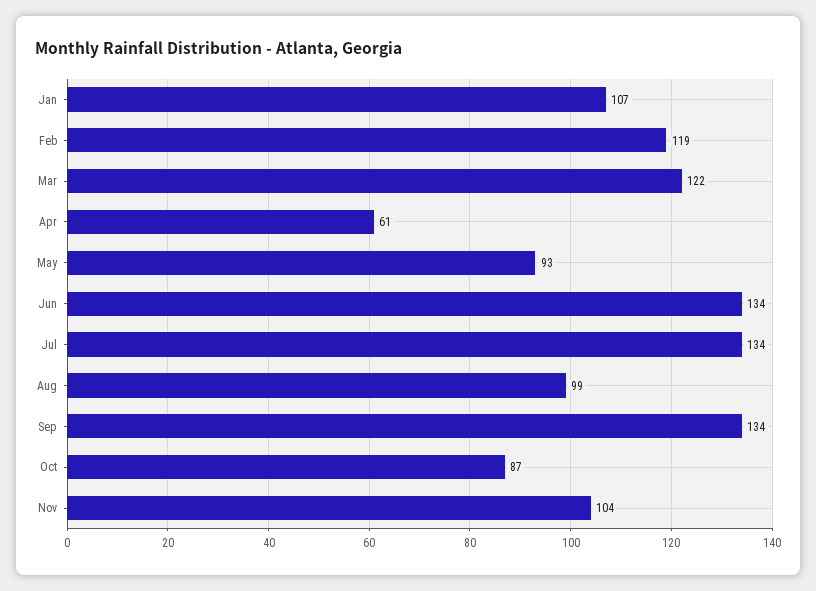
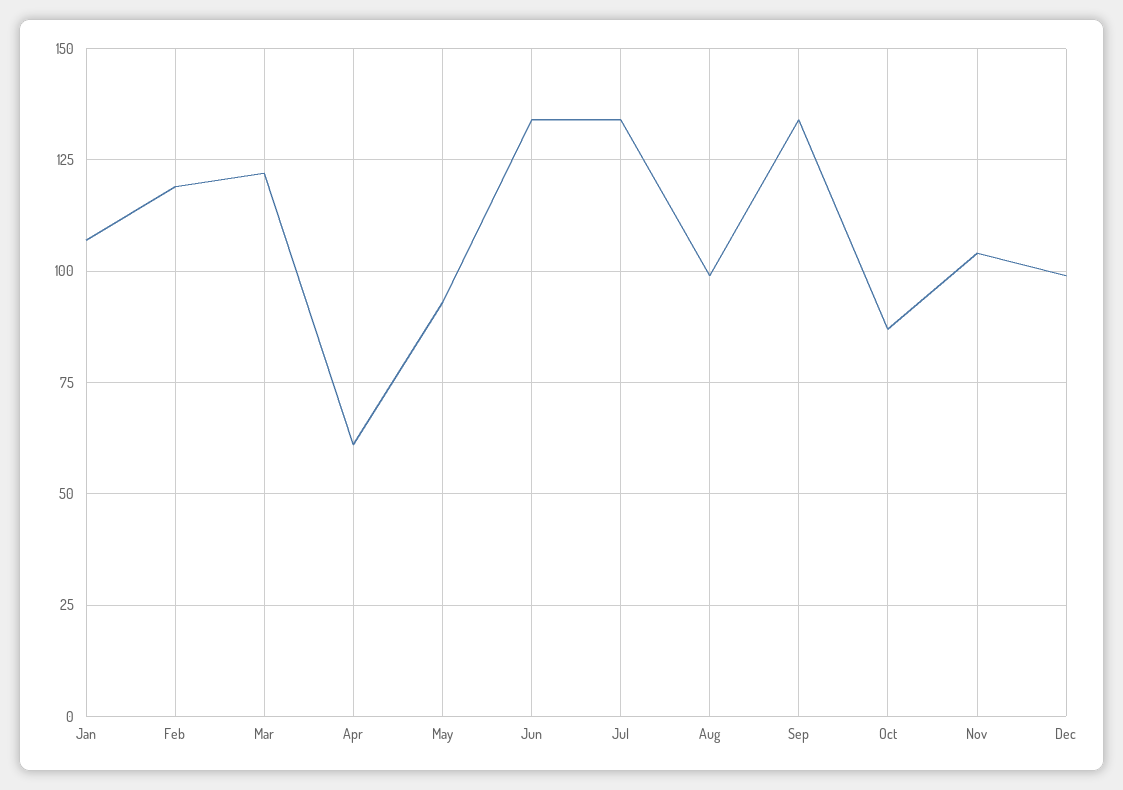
Dec: none -> 100

